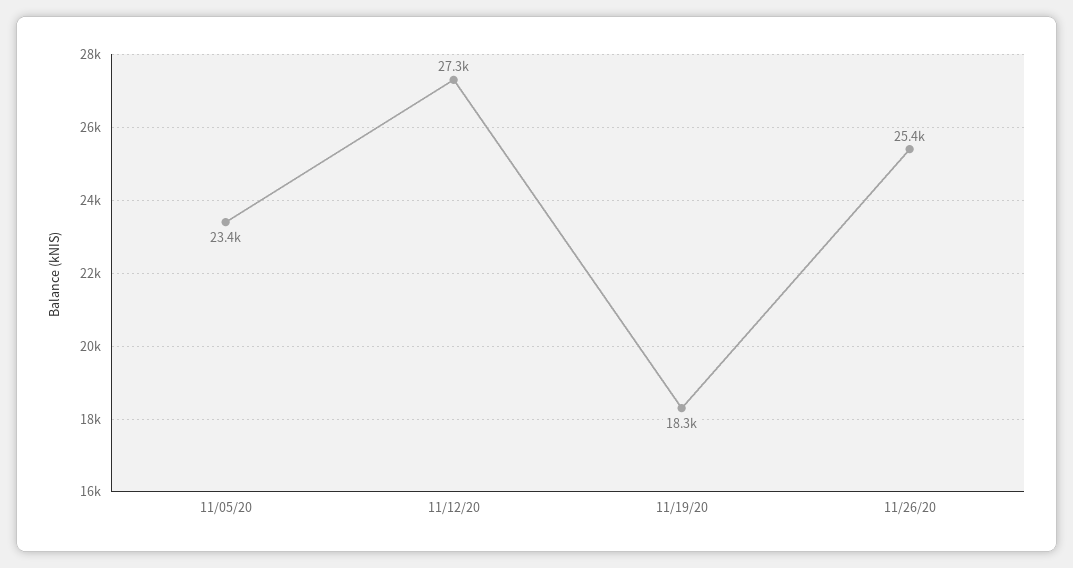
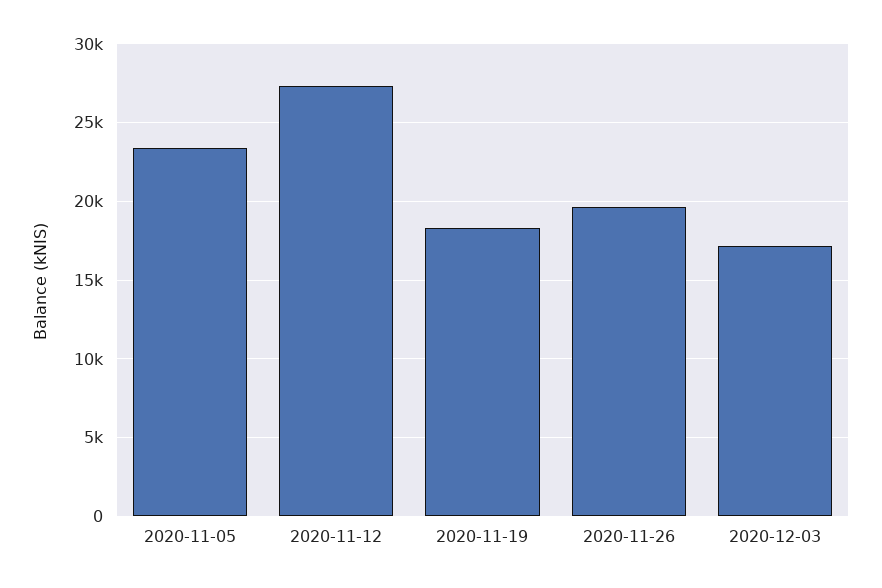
11/26/20: 25400 -> 19500
2020-12-03: none -> 17000

